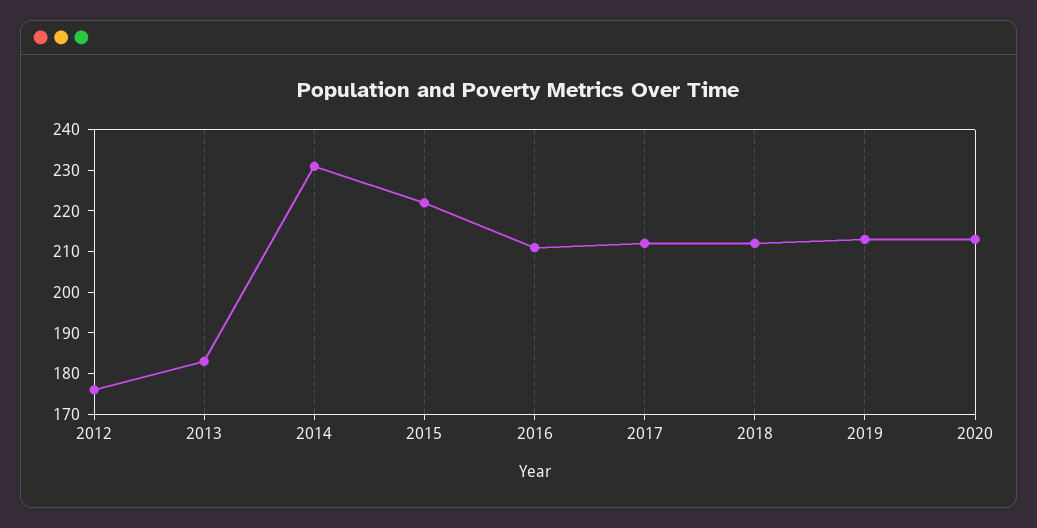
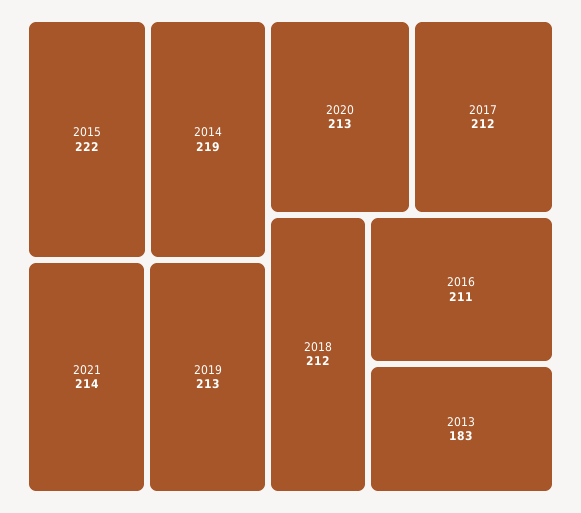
2012: 175 -> none
2014: 230 -> 219
2021: none -> 214

